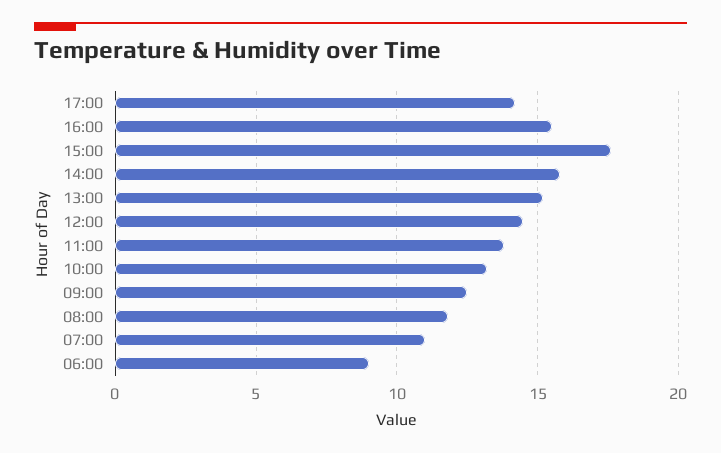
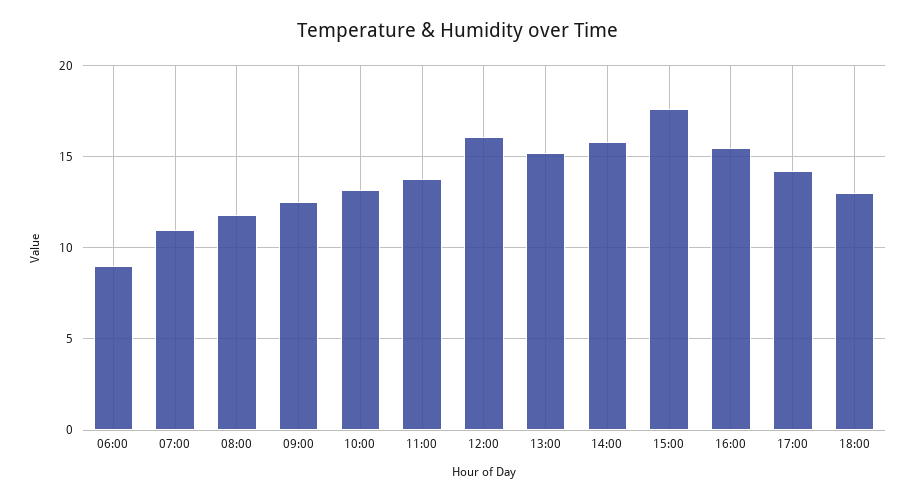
12:00: 14.5 -> 16
18:00: none -> 13

